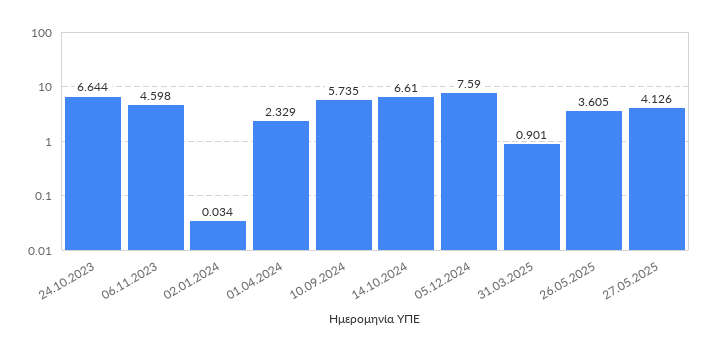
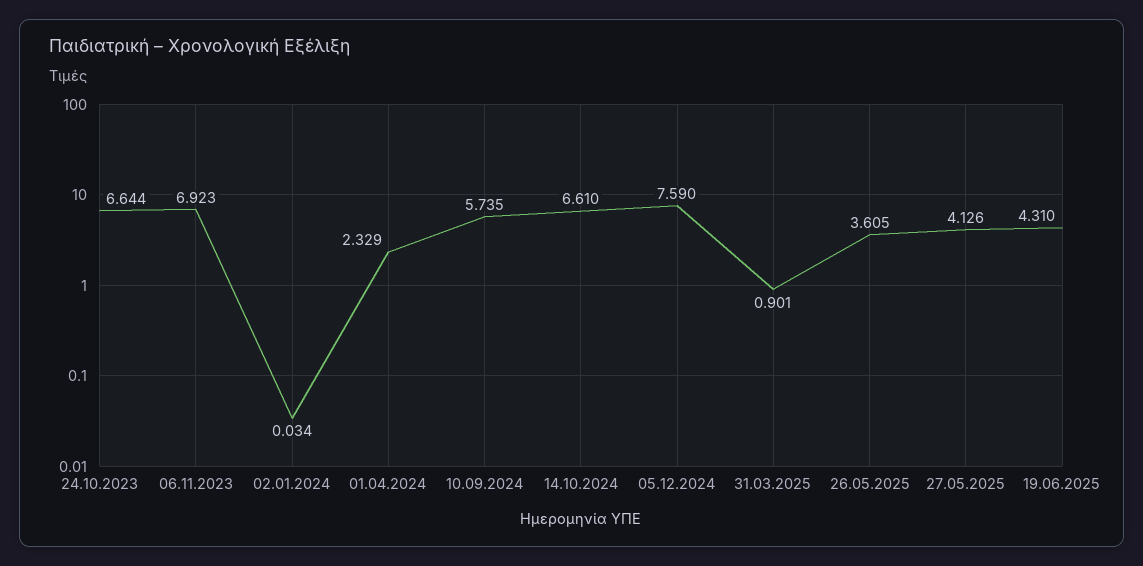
06.11.2023: 4.598 -> 6.923
19.06.2025: none -> 4.31

